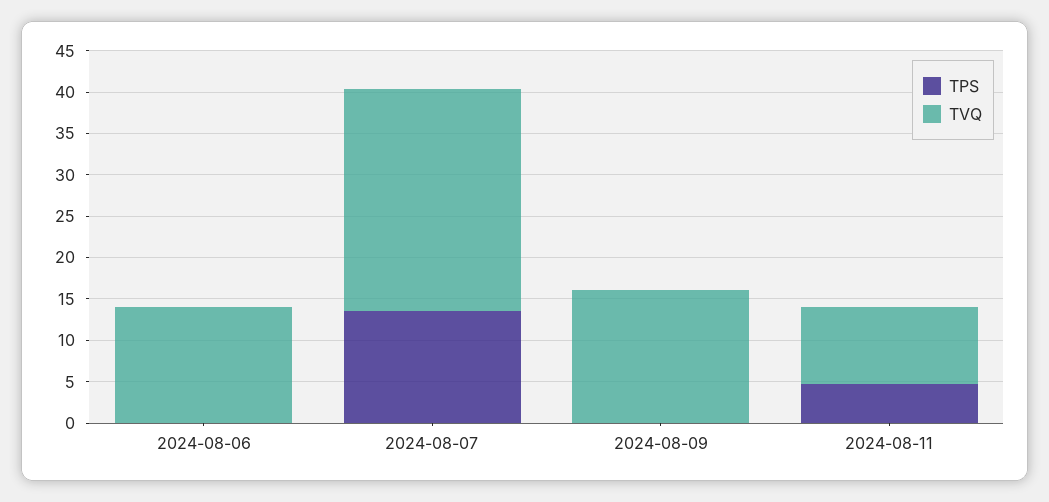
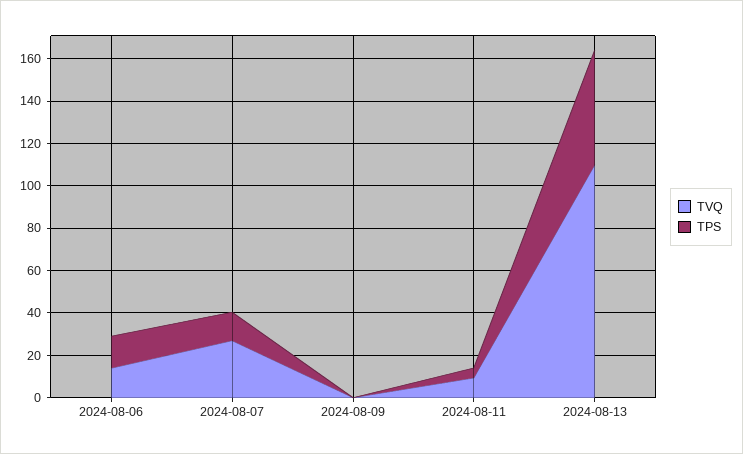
TPS, 2024-08-06: 0 -> 15
TVQ, 2024-08-09: 16 -> 0
TVQ, 2024-08-13: none -> 110
TPS, 2024-08-13: none -> 55

